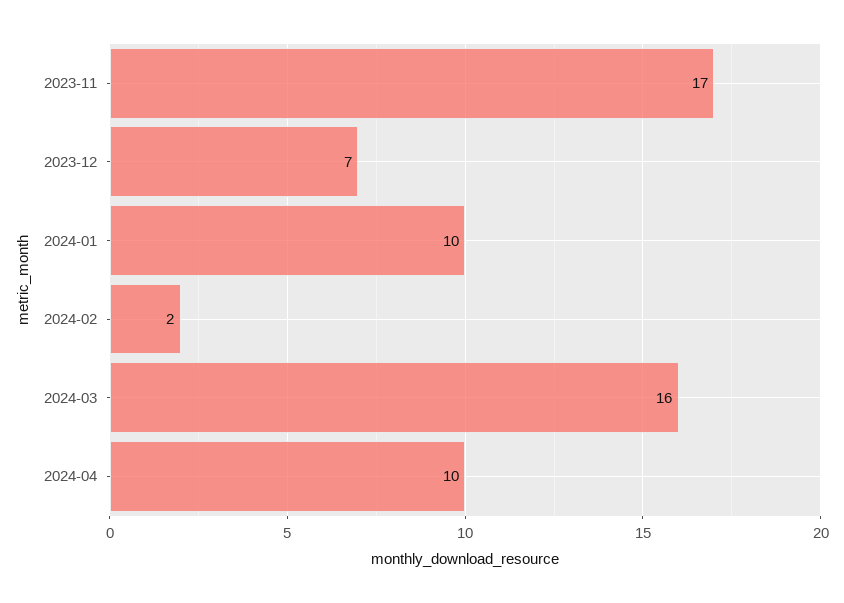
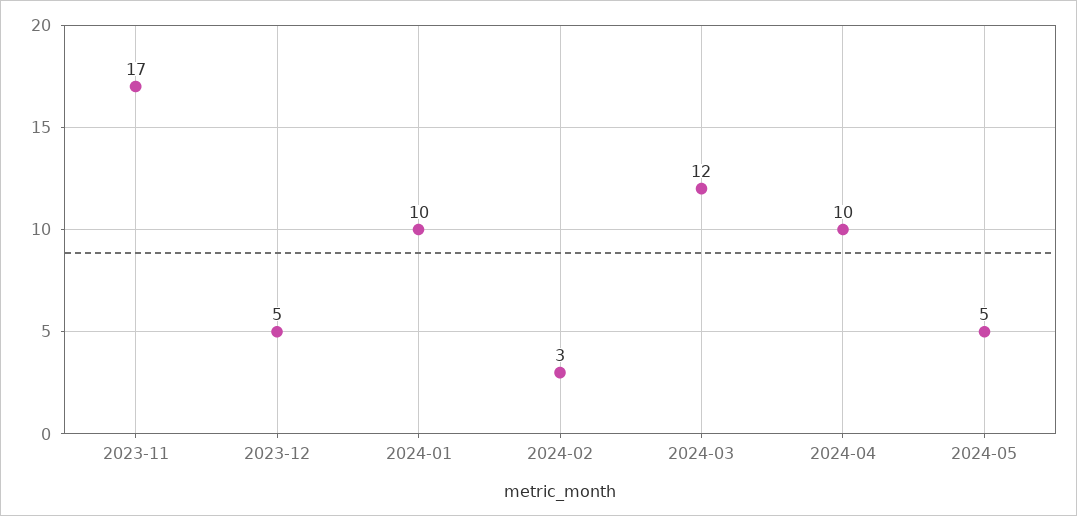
2023-12: 7 -> 5
2024-02: 2 -> 3
2024-03: 16 -> 12
2024-05: none -> 5

